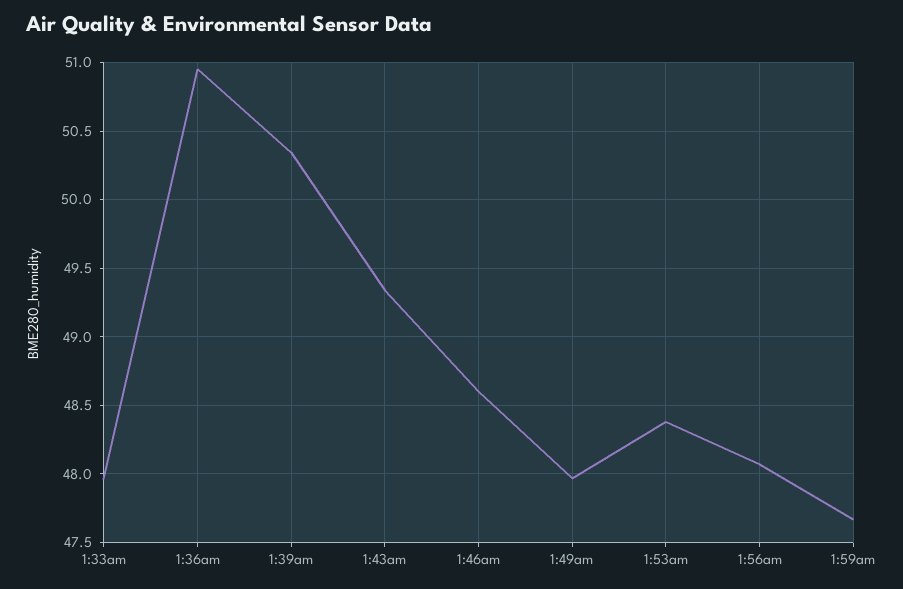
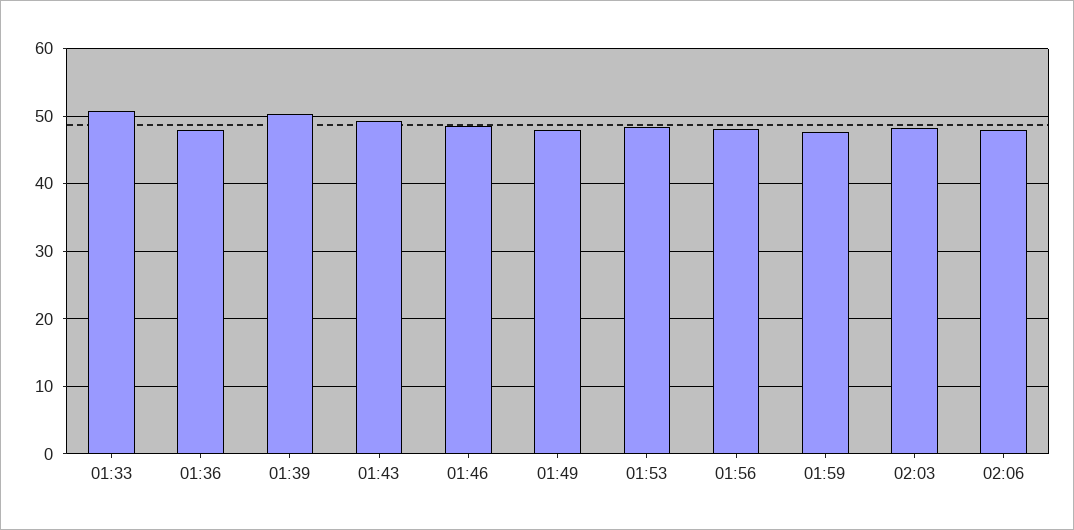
1:33am: 47.95 -> 51
1:36am: 50.95 -> 48
02:03: none -> 48
02:06: none -> 48

